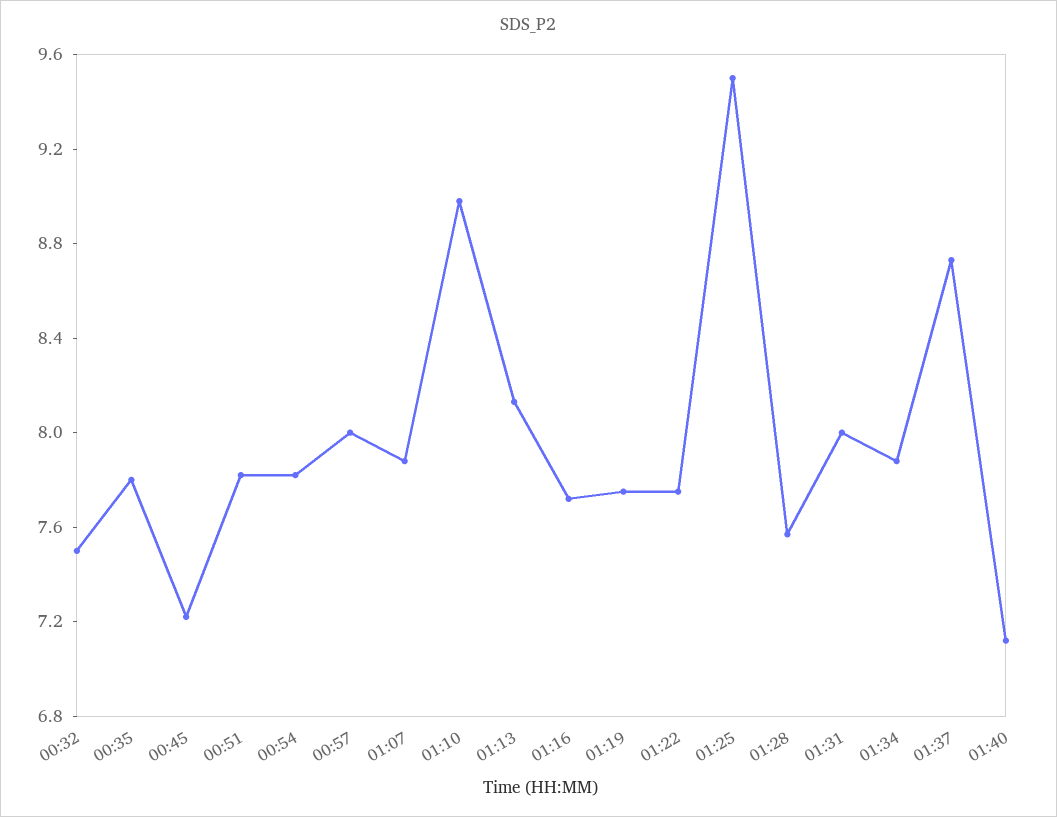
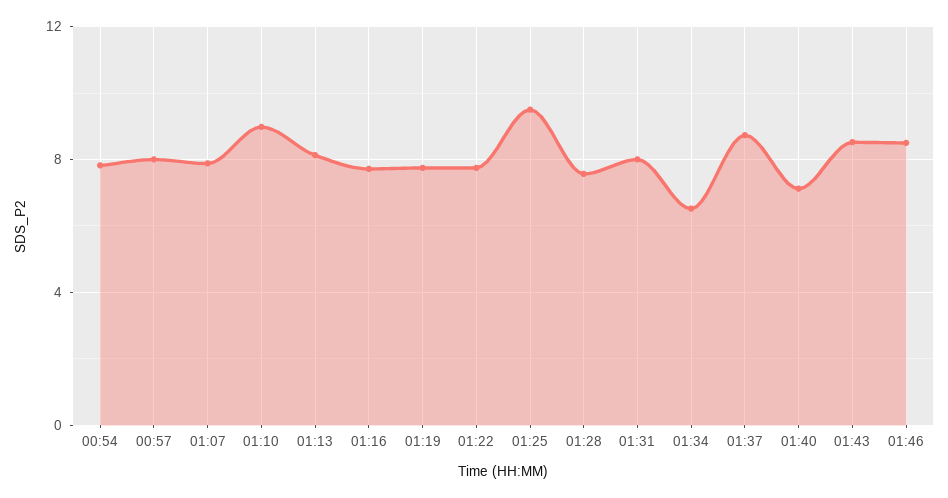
00:32: 7.5 -> none
00:35: 7.8 -> none
00:45: 7.2 -> none
00:51: 7.8 -> none
01:34: 7.9 -> 6.5
01:43: none -> 8.5
01:46: none -> 8.5

